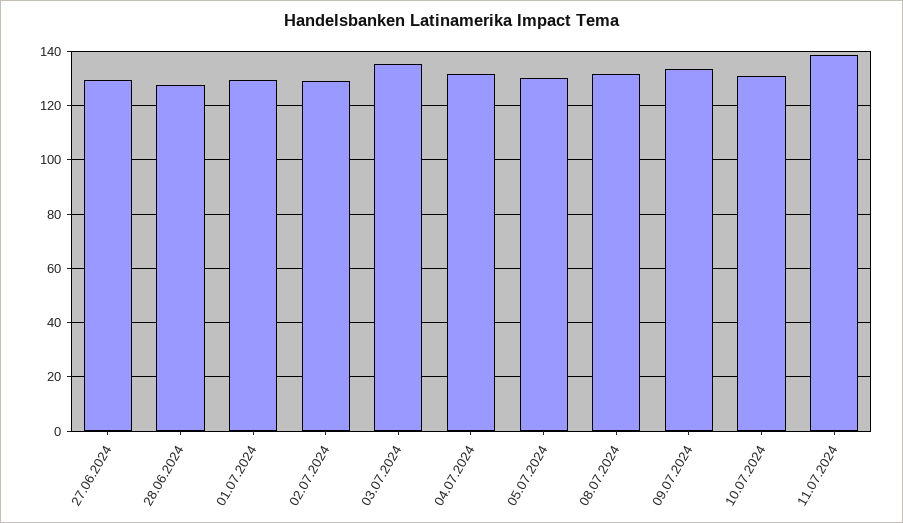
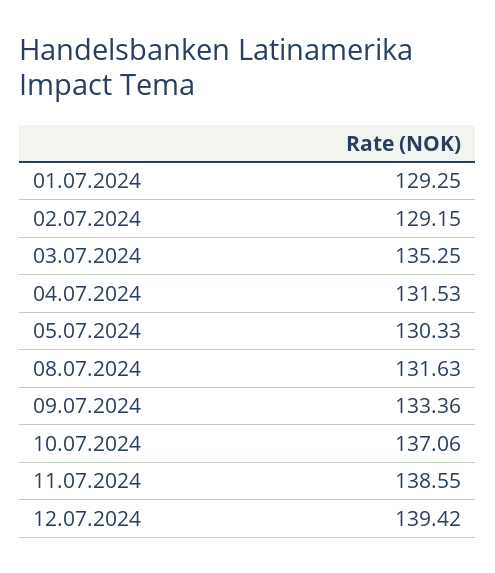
27.06.2024: 130 -> none
28.06.2024: 127.5 -> none
10.07.2024: 130 -> 137.06
12.07.2024: none -> 139.42

